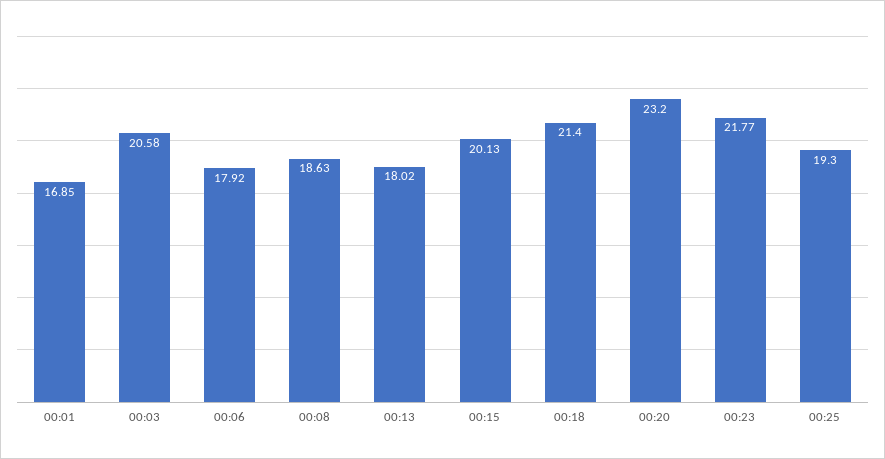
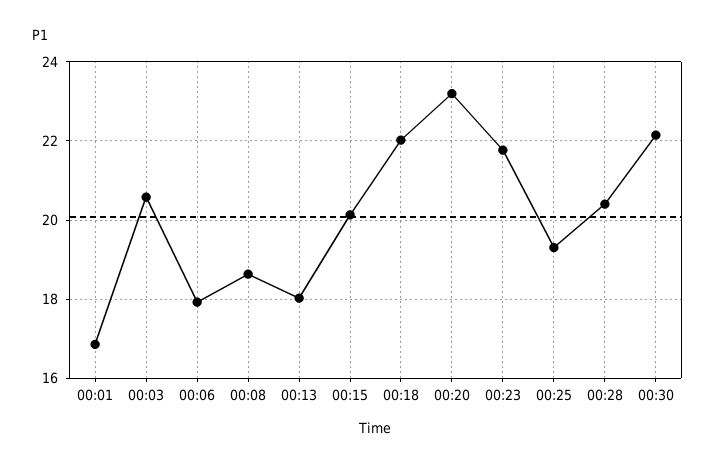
00:18: 21.4 -> 22
00:28: none -> 20.4
00:30: none -> 22.2

